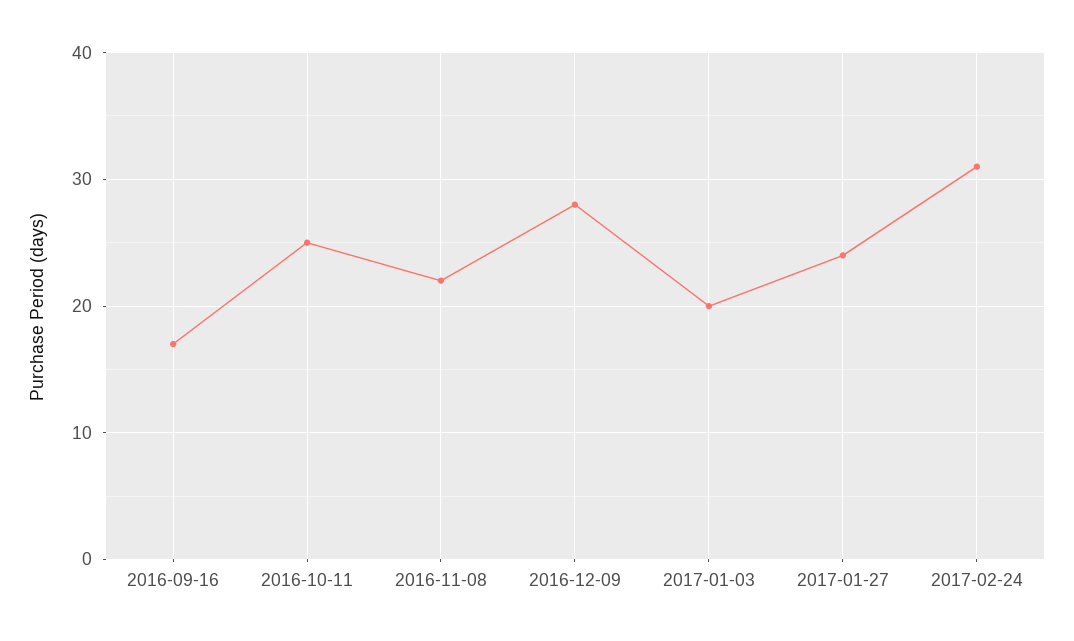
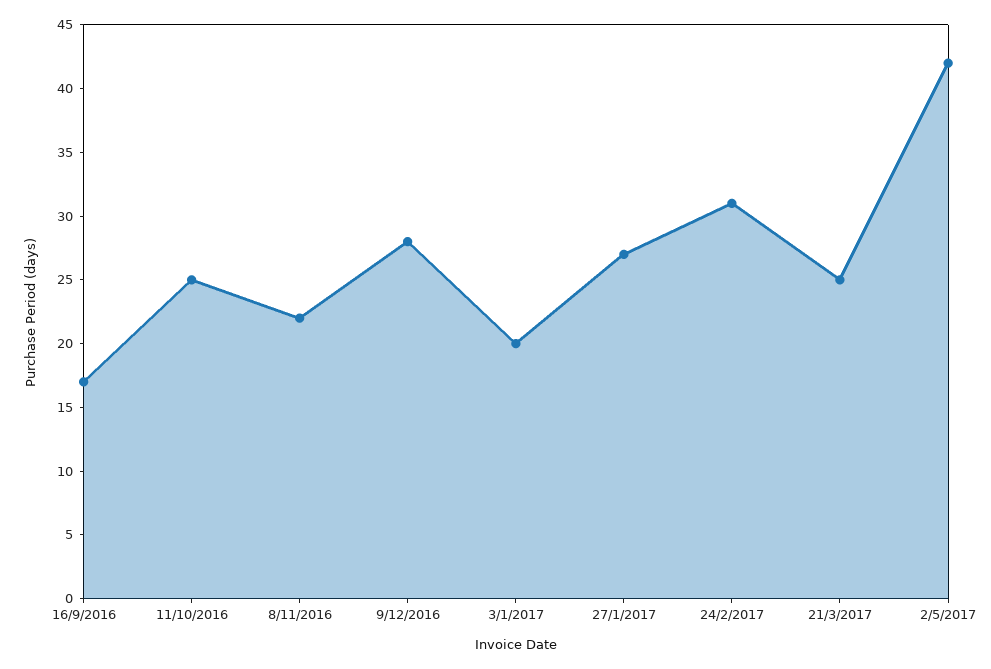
2017-01-27: 24 -> 27
21/3/2017: none -> 25
2/5/2017: none -> 42

